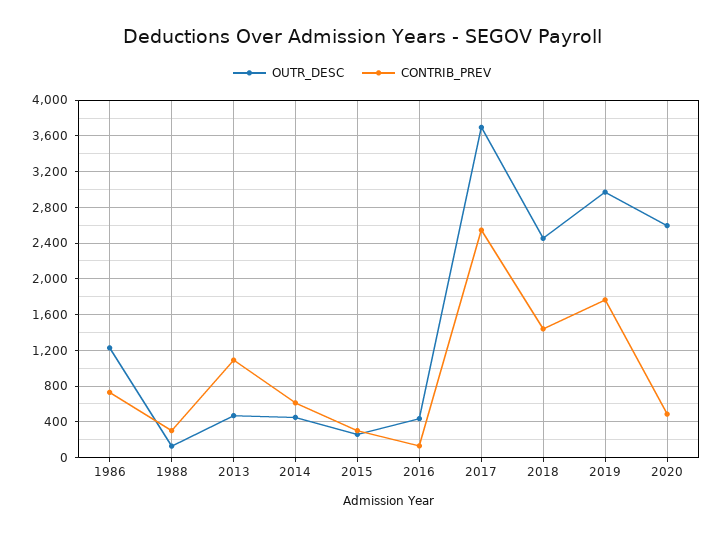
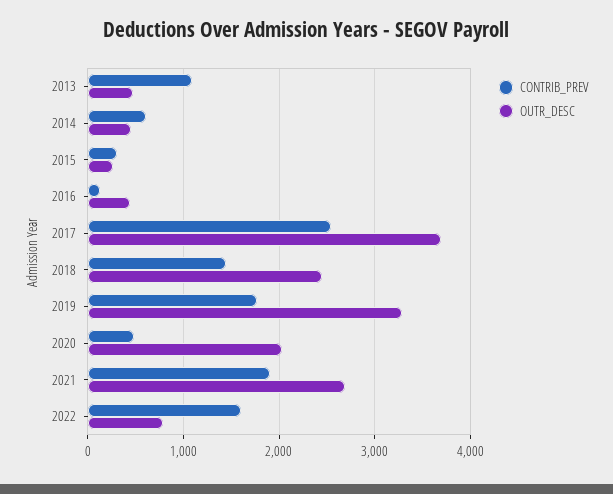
OUTR_DESC, 1986: 1200 -> none
CONTRIB_PREV, 1986: 700 -> none
OUTR_DESC, 1988: 100 -> none
CONTRIB_PREV, 1988: 300 -> none
OUTR_DESC, 2019: 3000 -> 3300
OUTR_DESC, 2020: 2600 -> 2000
CONTRIB_PREV, 2021: none -> 1900
OUTR_DESC, 2021: none -> 2700
CONTRIB_PREV, 2022: none -> 1600
OUTR_DESC, 2022: none -> 800

